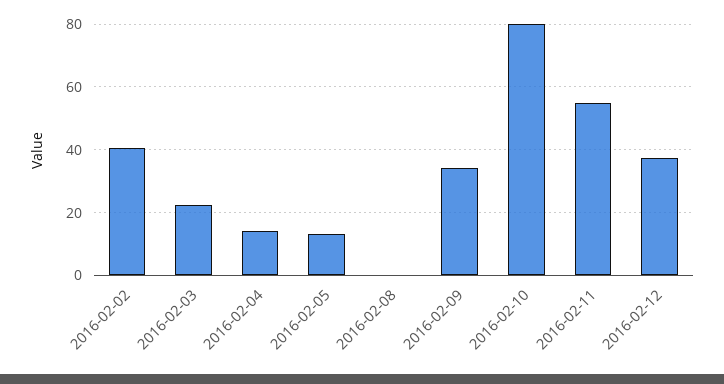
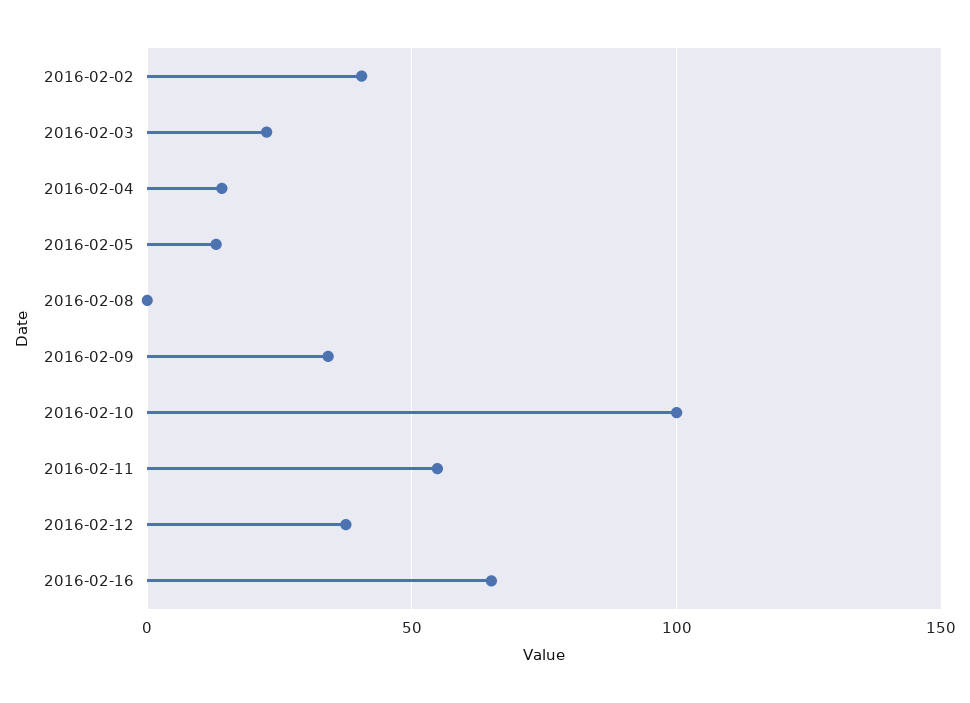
2016-02-10: 80 -> 100
2016-02-16: none -> 65

